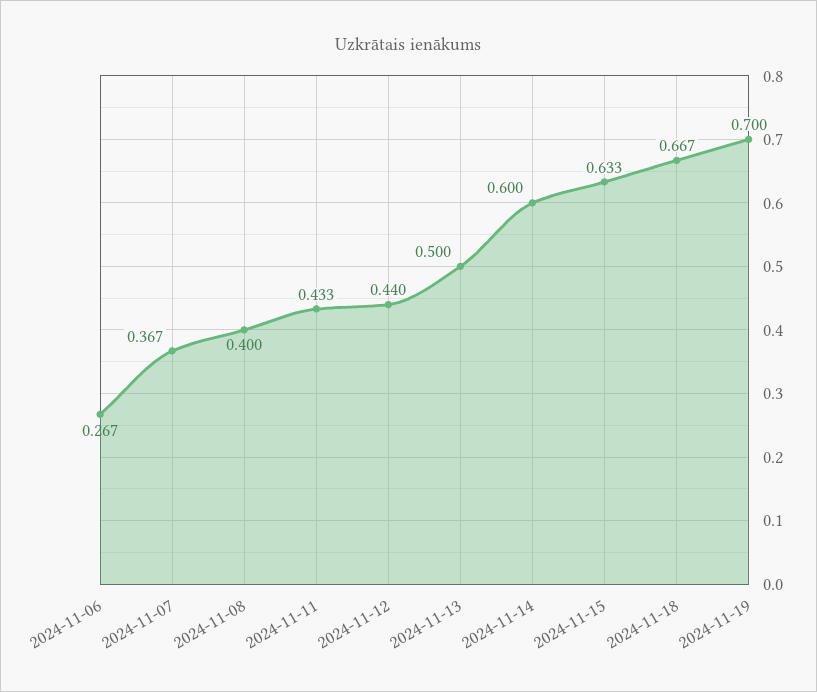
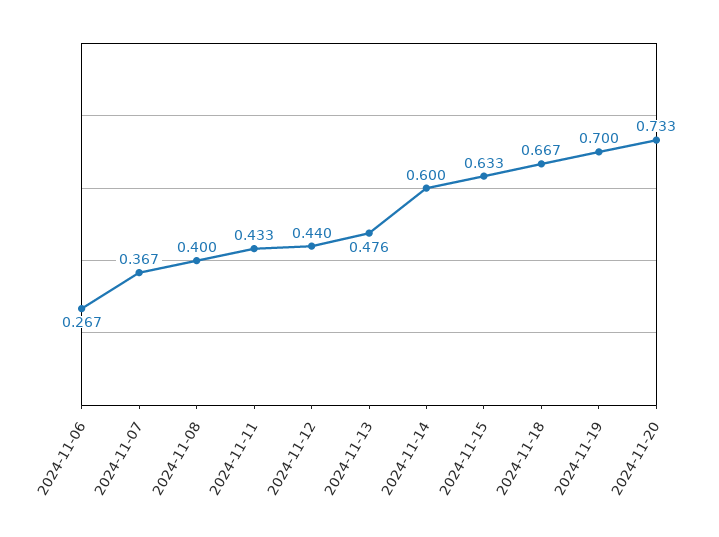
2024-11-13: 0.5 -> 0.476
2024-11-20: none -> 0.733

